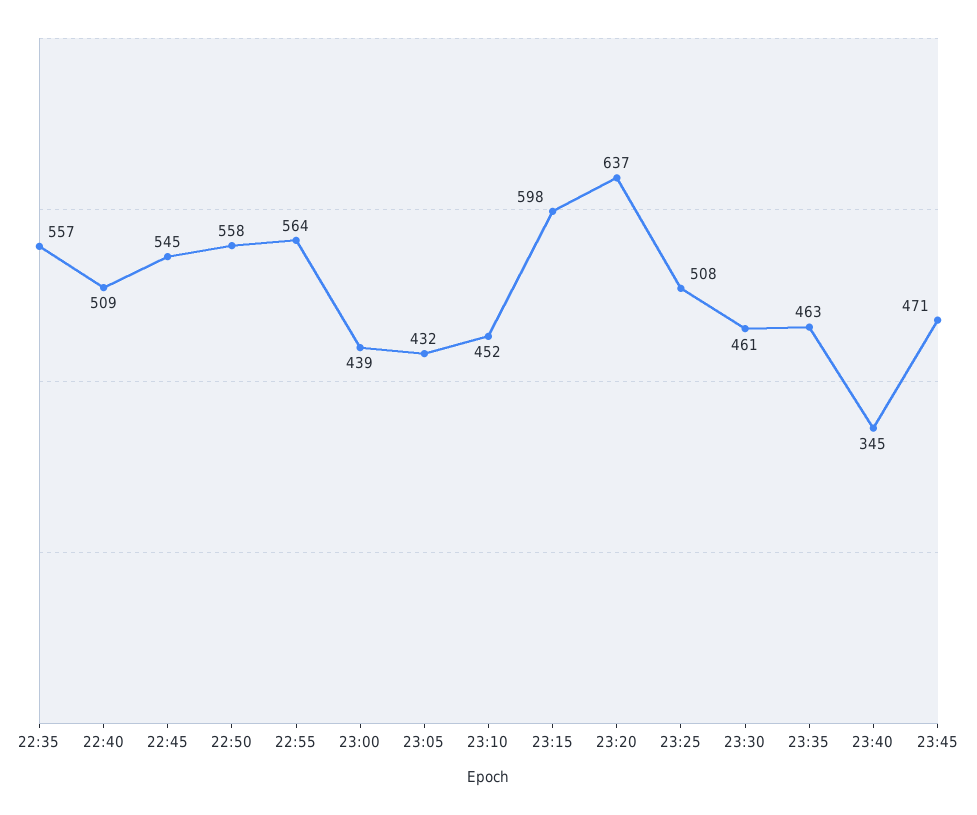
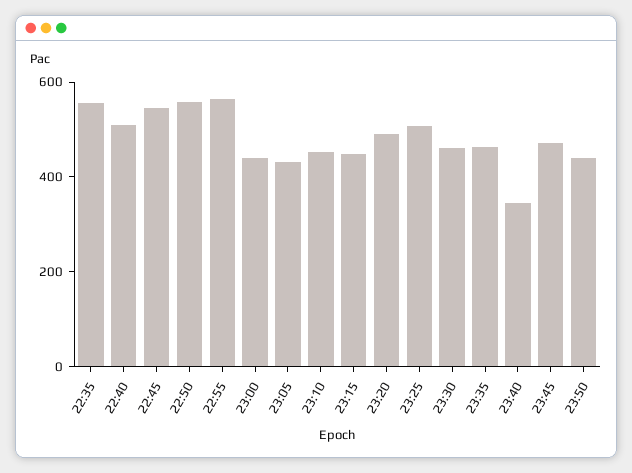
23:15: 598 -> 450
23:20: 637 -> 500
23:50: none -> 450

